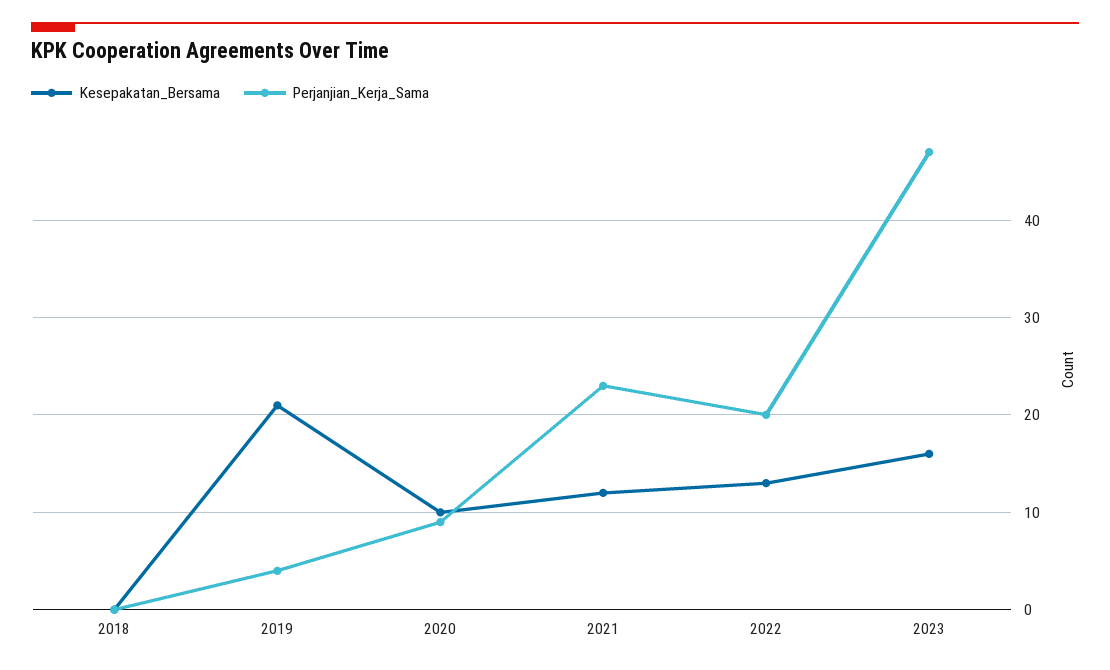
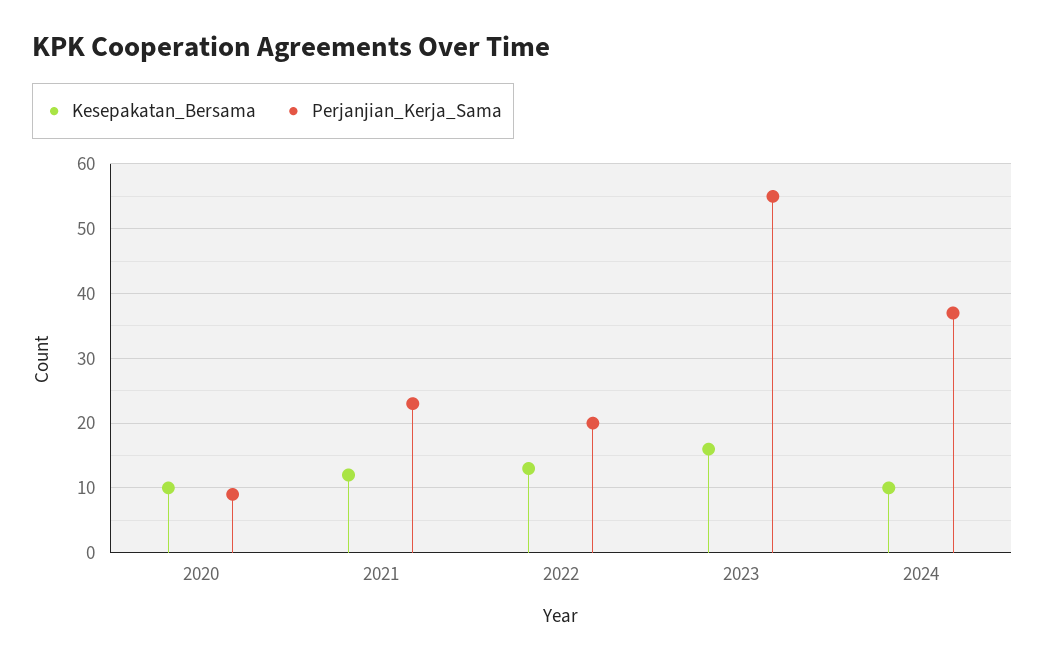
Kesepakatan_Bersama, 2018: 0 -> none
Perjanjian_Kerja_Sama, 2018: 0 -> none
Kesepakatan_Bersama, 2019: 21 -> none
Perjanjian_Kerja_Sama, 2019: 4 -> none
Perjanjian_Kerja_Sama, 2023: 47 -> 55
Kesepakatan_Bersama, 2024: none -> 10
Perjanjian_Kerja_Sama, 2024: none -> 37

